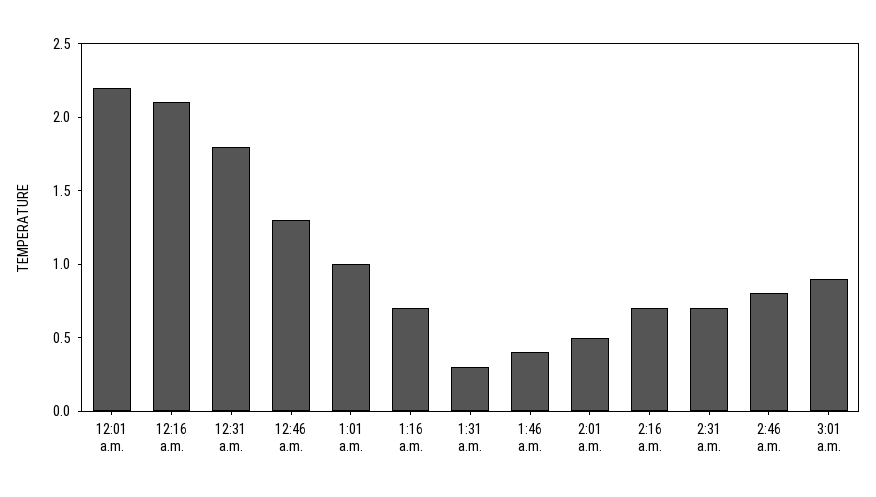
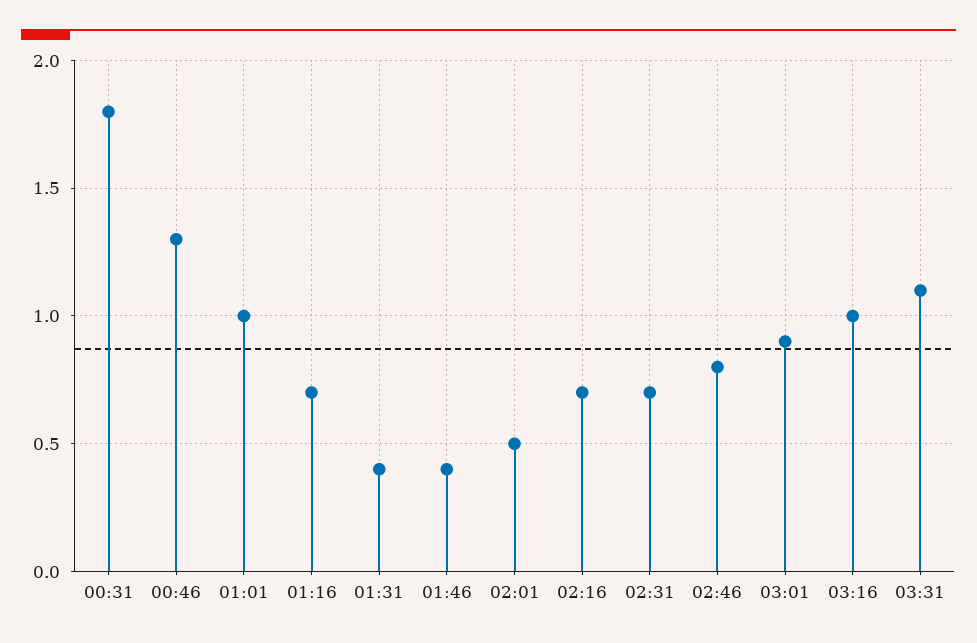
12:01 a.m.: 2.2 -> none
12:16 a.m.: 2.1 -> none
1:31 a.m.: 0.3 -> 0.4
03:16: none -> 1
03:31: none -> 1.1

